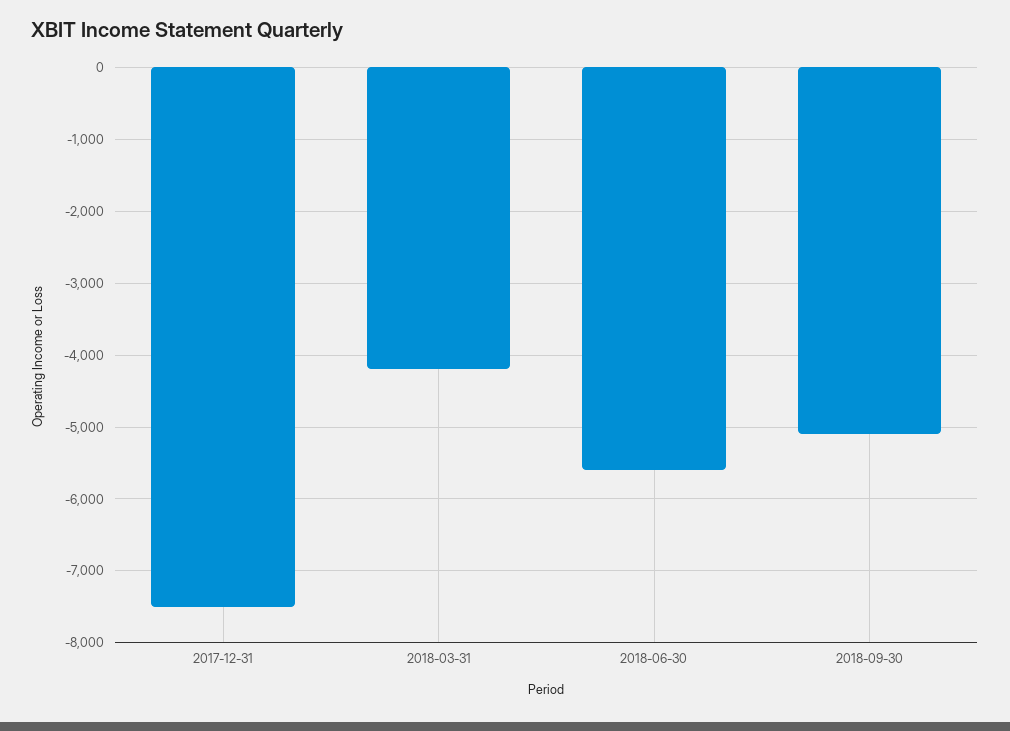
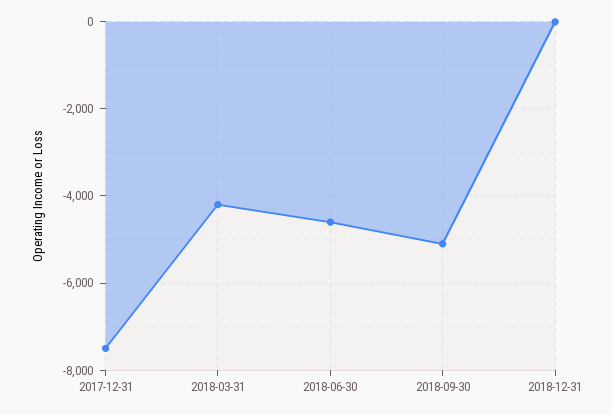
2018-06-30: -5600 -> -4600
2018-12-31: none -> 0

